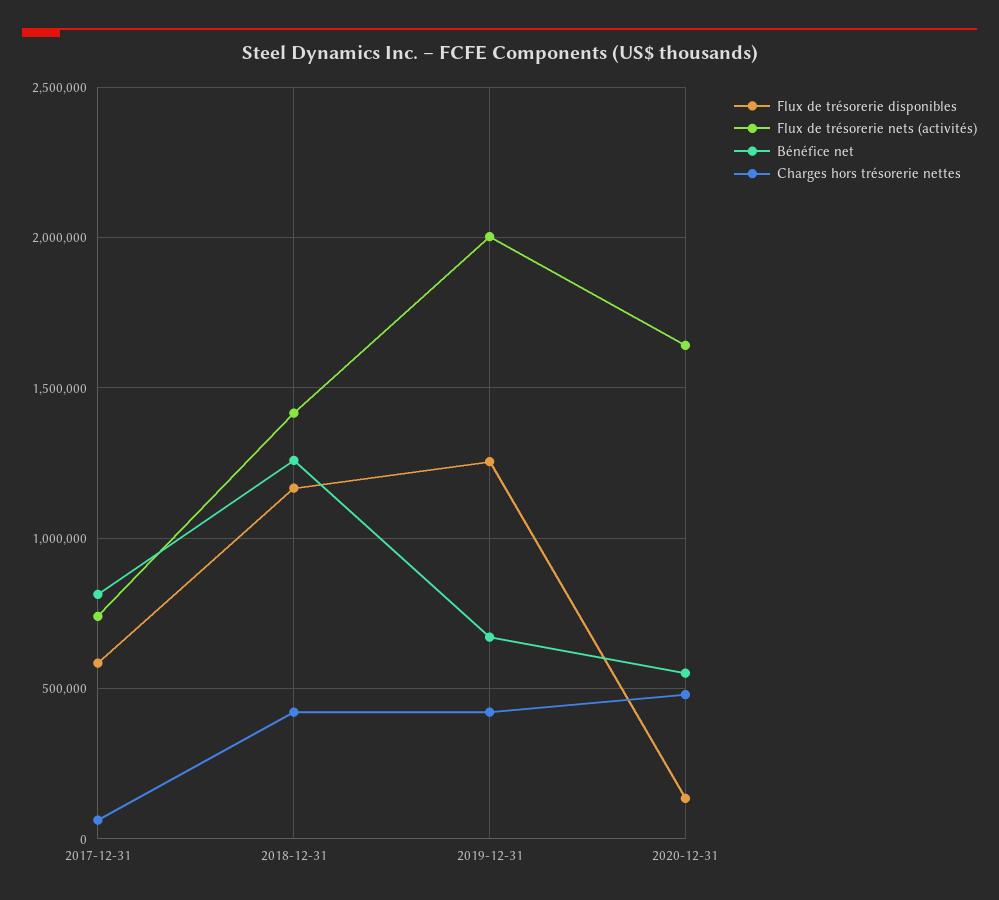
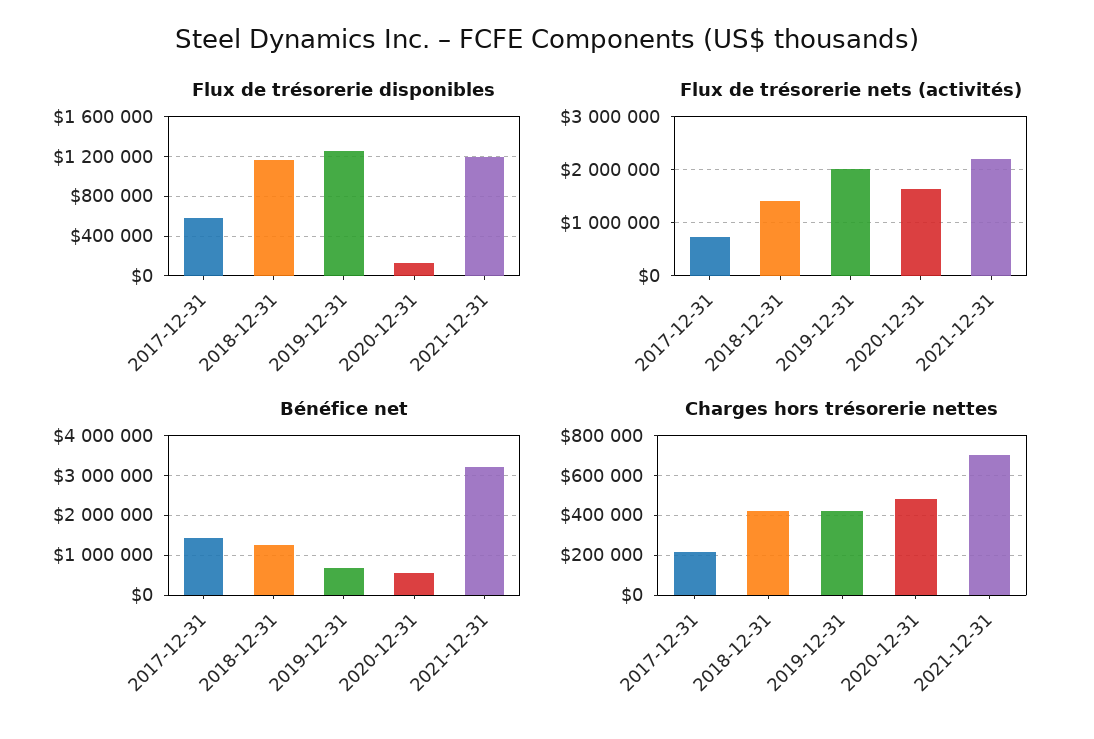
Bénéfice net, 2017-12-31: 800000 -> 1400000
Charges hors trésorerie nettes, 2017-12-31: 50000 -> 200000
Flux de trésorerie disponibles, 2021-12-31: none -> 1200000
Flux de trésorerie nets (activités), 2021-12-31: none -> 2200000
Bénéfice net, 2021-12-31: none -> 3200000
Charges hors trésorerie nettes, 2021-12-31: none -> 700000

